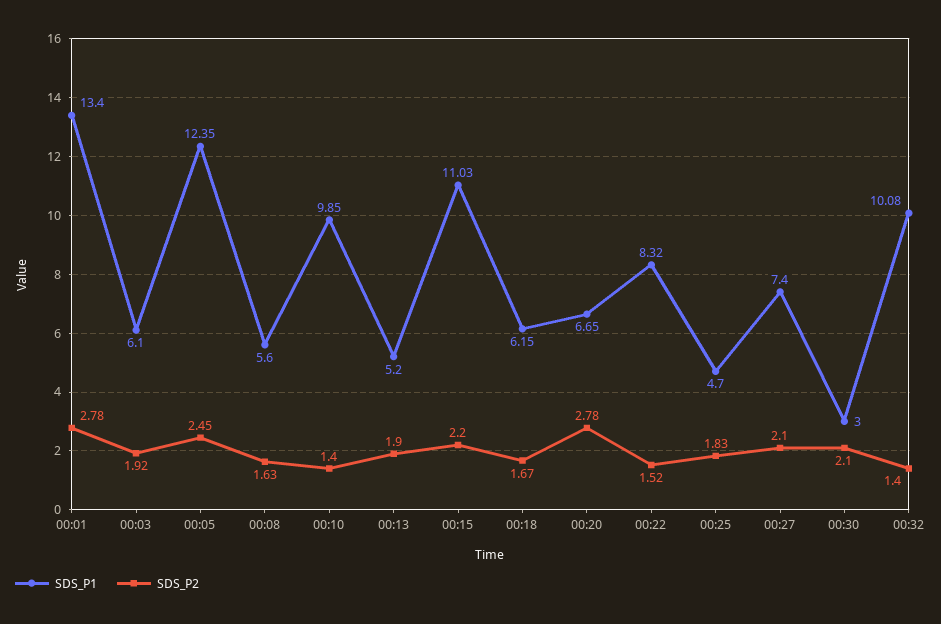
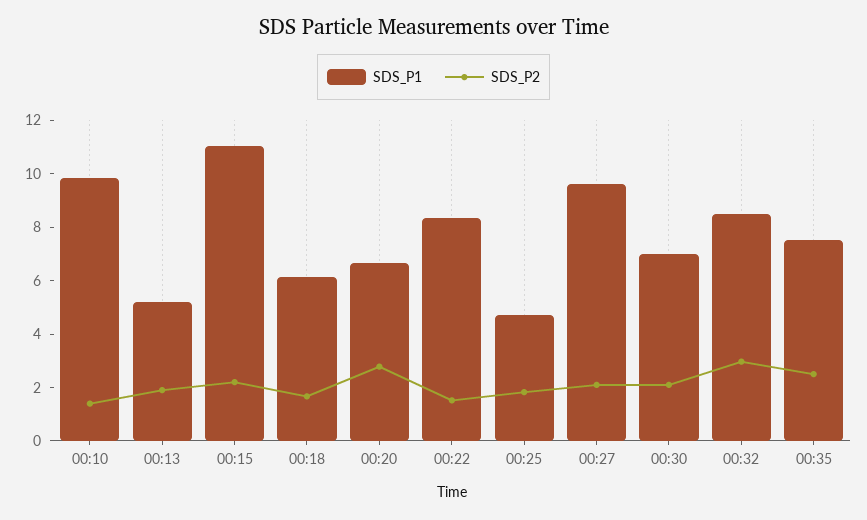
SDS_P1, 00:01: 13.4 -> none
SDS_P2, 00:01: 2.78 -> none
SDS_P1, 00:03: 6.1 -> none
SDS_P2, 00:03: 1.92 -> none
SDS_P1, 00:05: 12.35 -> none
SDS_P2, 00:05: 2.45 -> none
SDS_P1, 00:08: 5.6 -> none
SDS_P2, 00:08: 1.63 -> none
SDS_P1, 00:27: 7.4 -> 9.5
SDS_P1, 00:30: 3 -> 7
SDS_P1, 00:32: 10.08 -> 8.5
SDS_P2, 00:32: 1.4 -> 3
SDS_P1, 00:35: none -> 7.5
SDS_P2, 00:35: none -> 2.5

